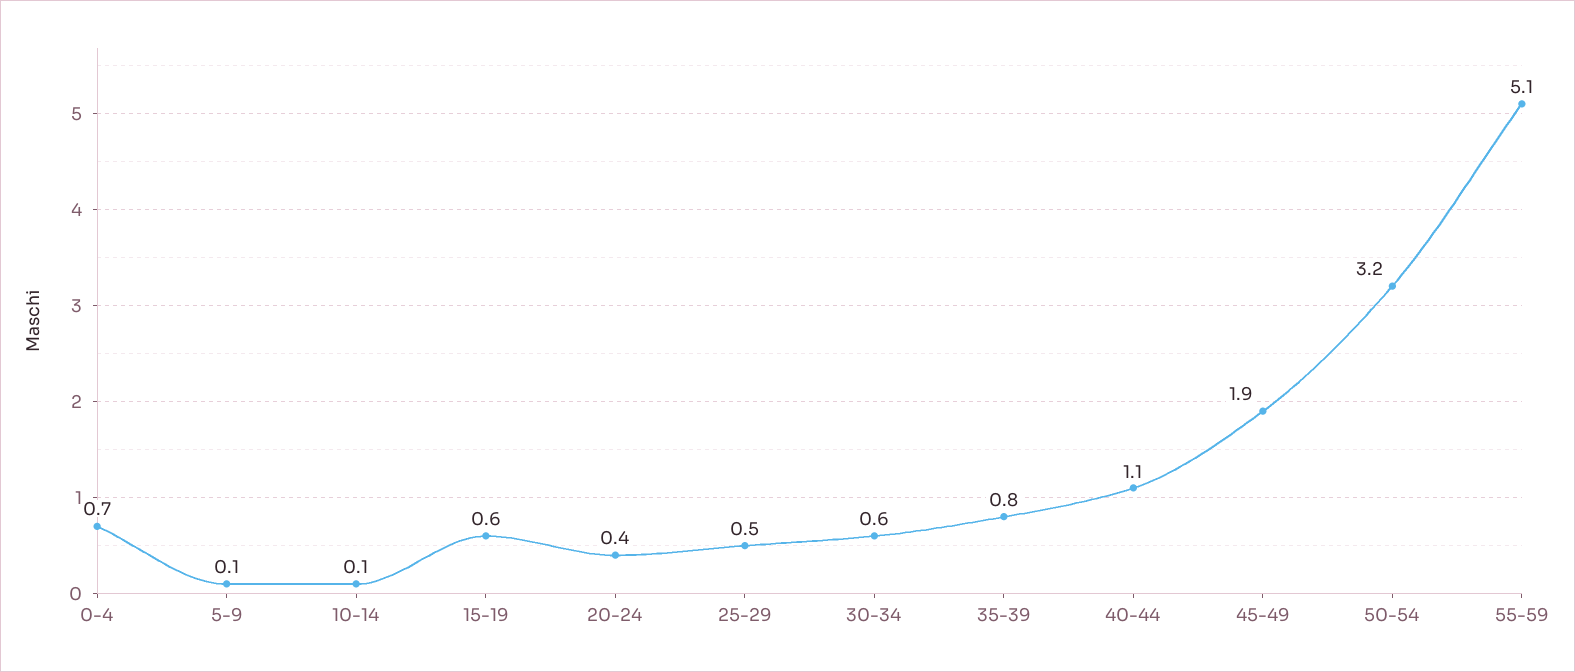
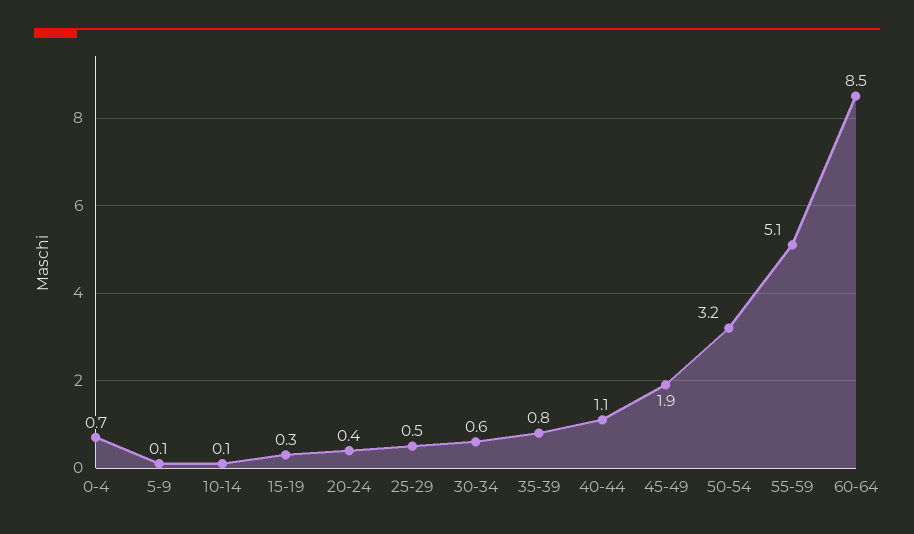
15-19: 0.6 -> 0.3
60-64: none -> 8.5

